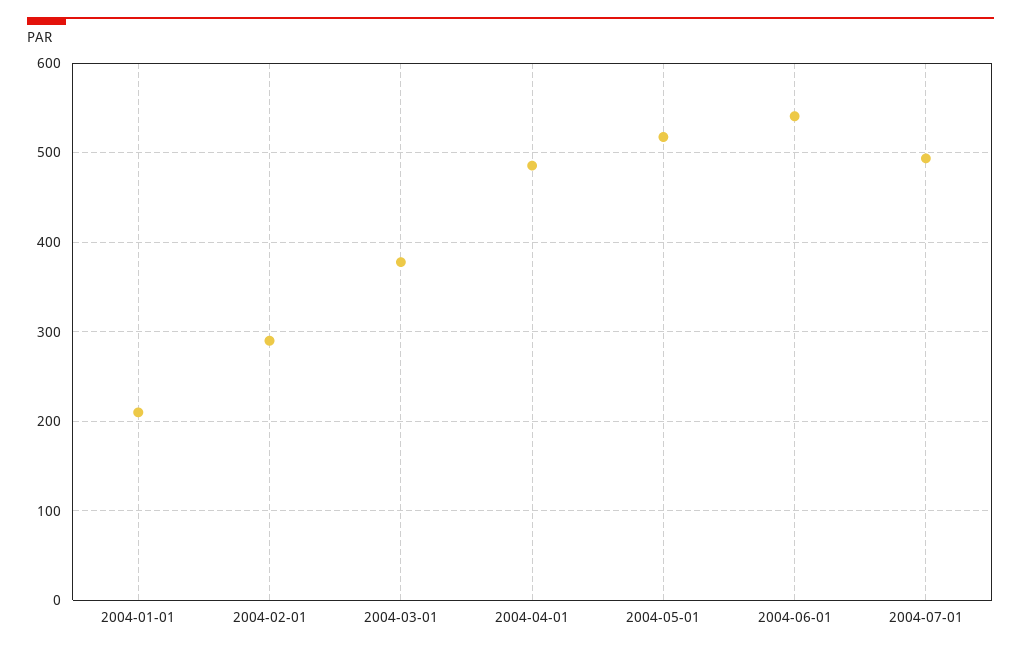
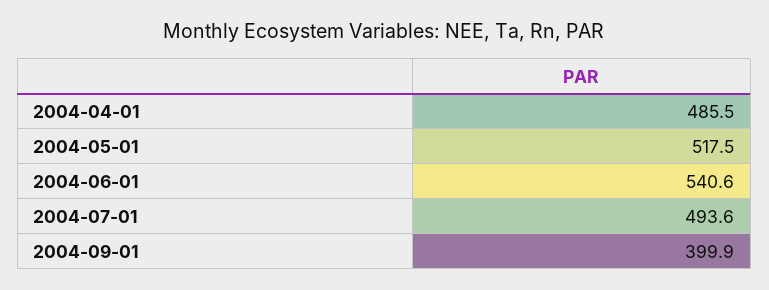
2004-01-01: 210 -> none
2004-02-01: 290 -> none
2004-03-01: 380 -> none
2004-09-01: none -> 399.9

